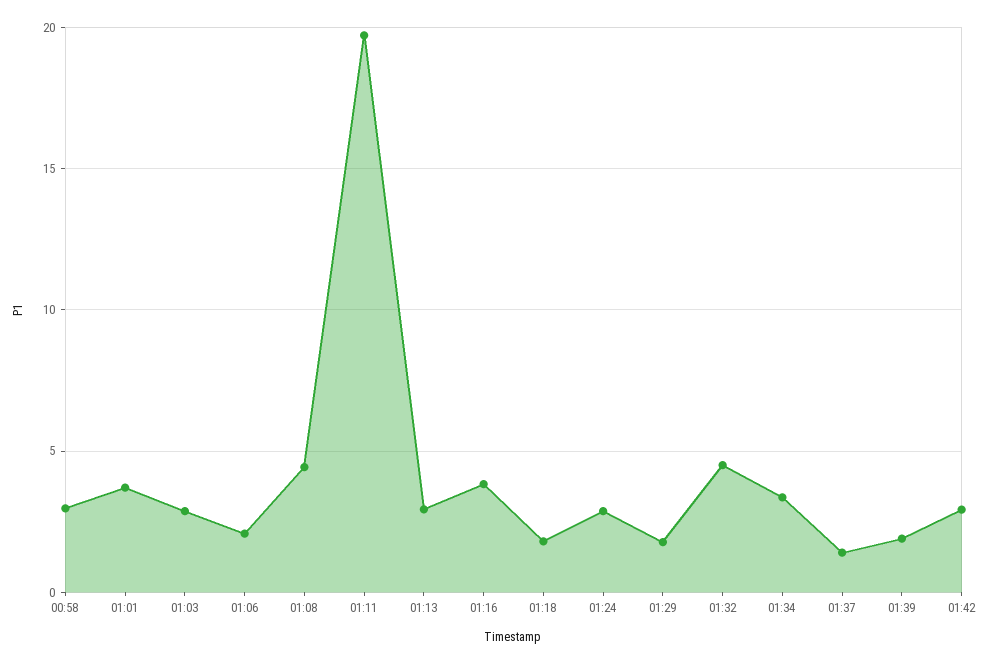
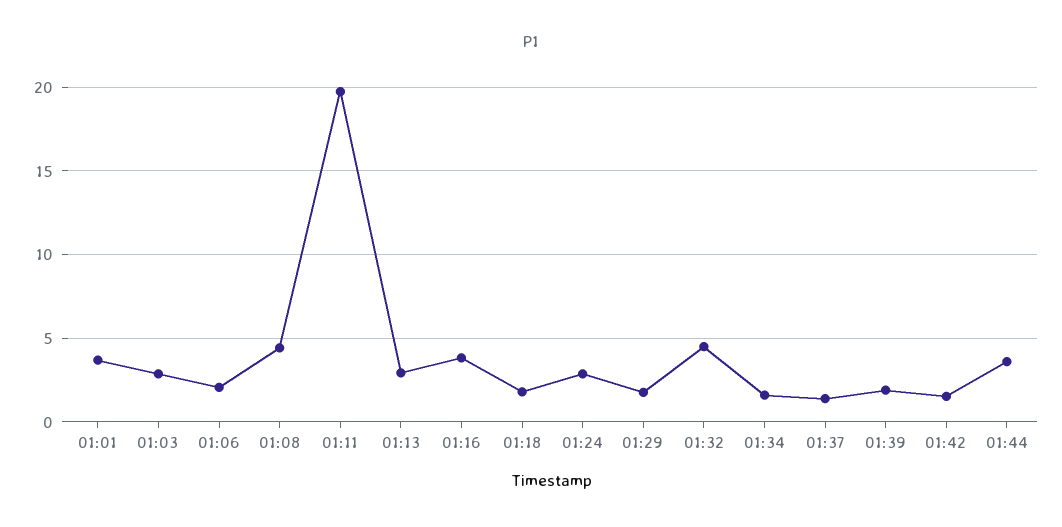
00:58: 3 -> none
01:34: 3.5 -> 1.5
01:42: 3 -> 1.5
01:44: none -> 3.5

